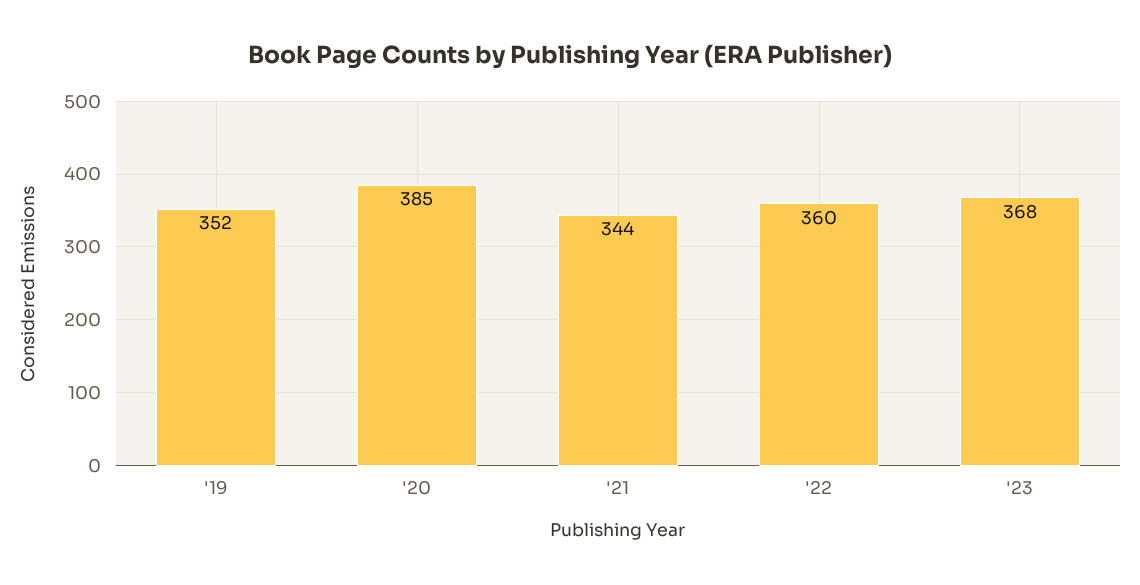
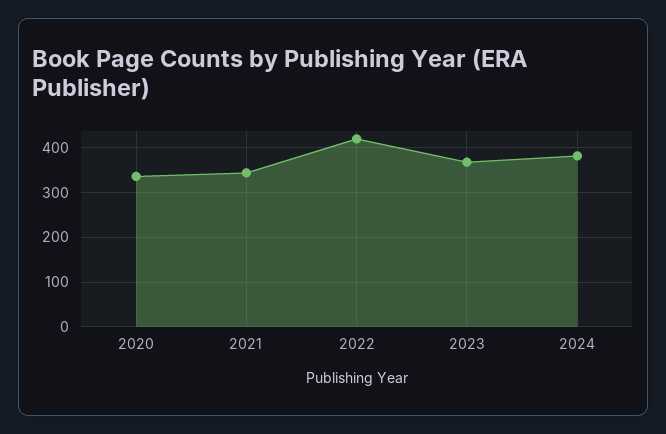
'19: 352 -> none
'20: 385 -> 340
'22: 360 -> 420
2024: none -> 380

